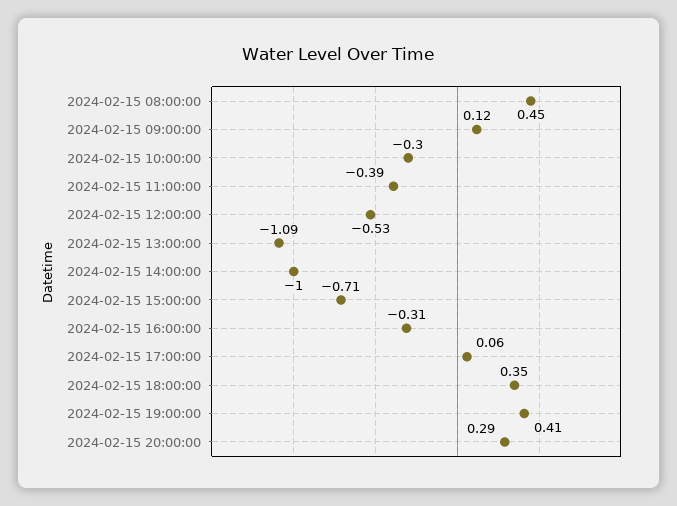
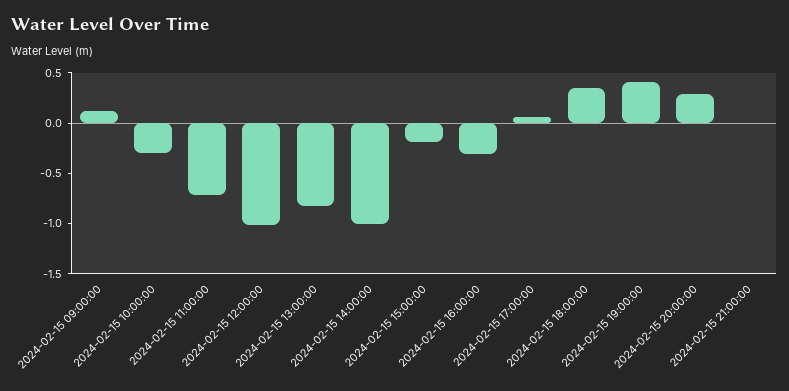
2024-02-15 08:00:00: 0.45 -> none
2024-02-15 11:00:00: -0.39 -> -0.7
2024-02-15 12:00:00: -0.53 -> -1
2024-02-15 13:00:00: -1.09 -> -0.8
2024-02-15 15:00:00: -0.71 -> -0.2
2024-02-15 21:00:00: none -> 0

